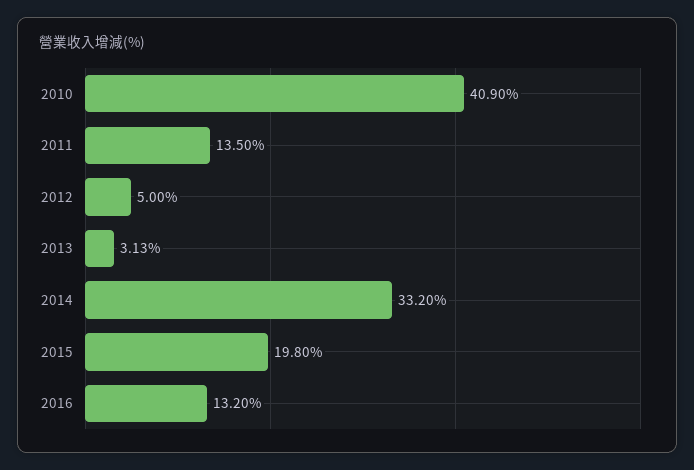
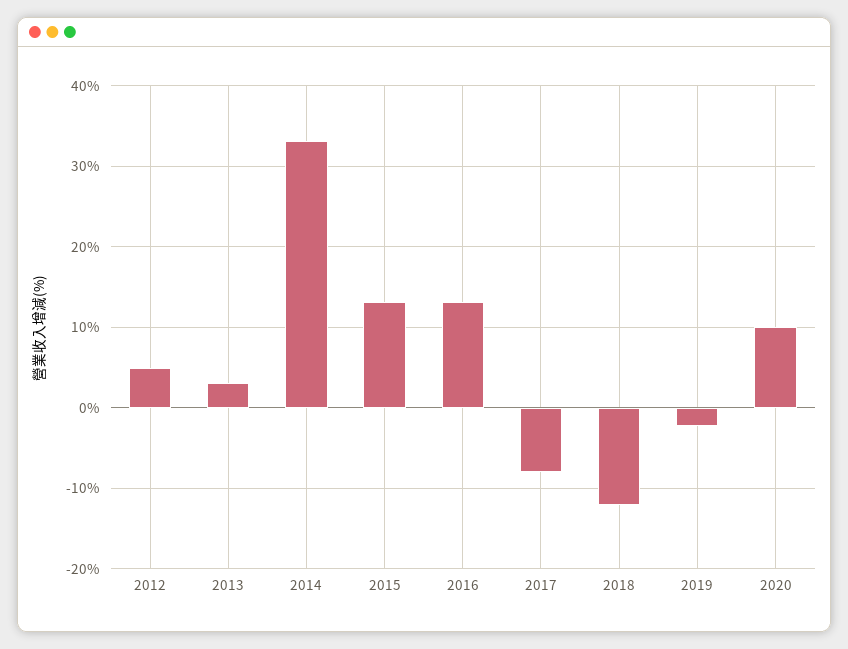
2010: 40.9 -> none
2011: 13.5 -> none
2015: 19.8 -> 13
2017: none -> -8
2018: none -> -12
2019: none -> -2
2020: none -> 10

